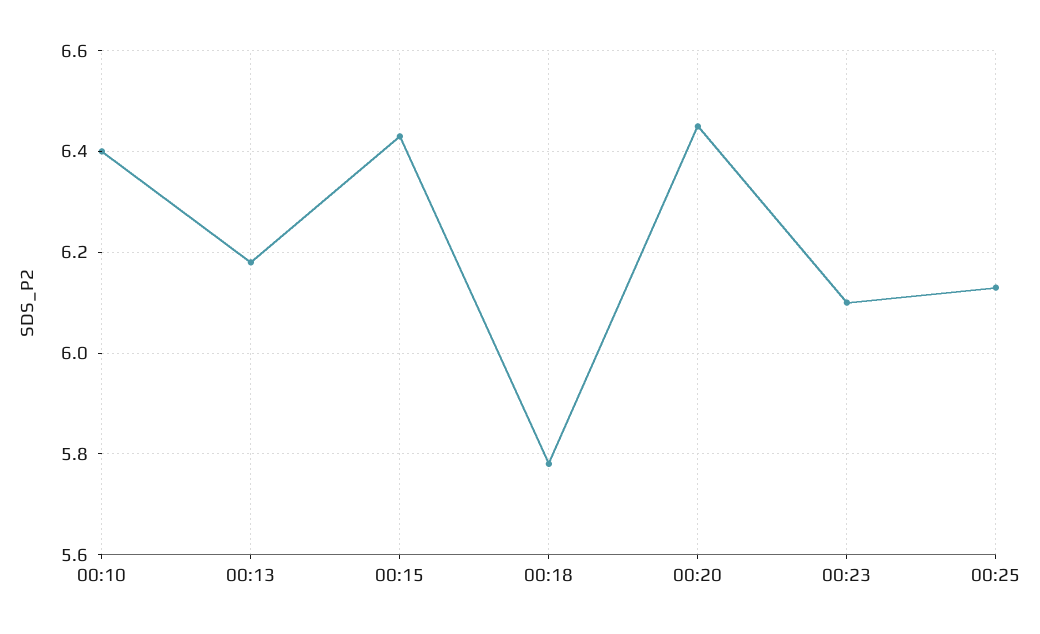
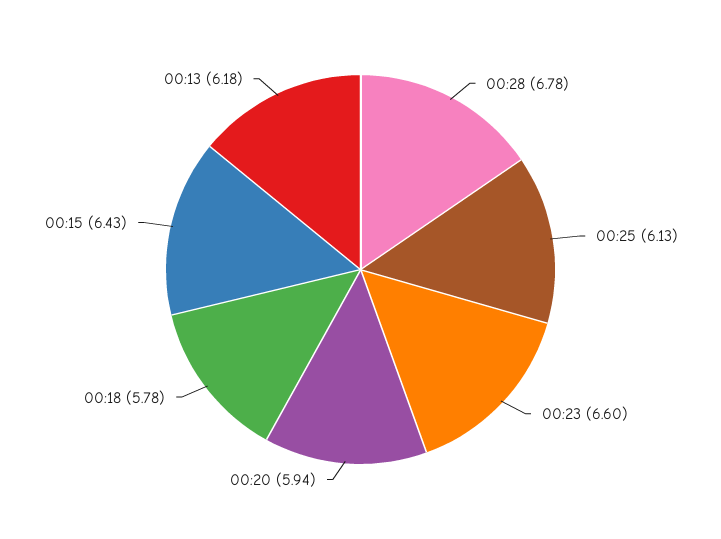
00:10: 6.4 -> none
00:20: 6.45 -> 5.94
00:23: 6.1 -> 6.6
00:28: none -> 6.78

